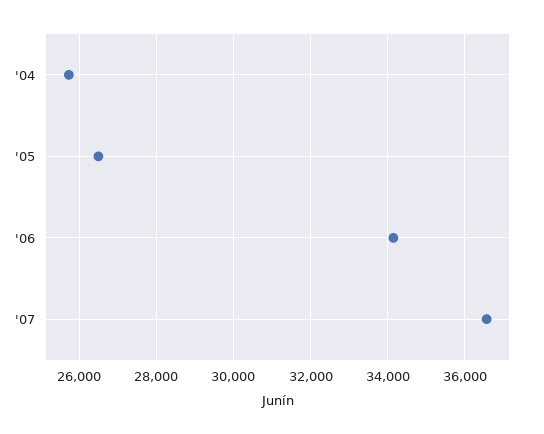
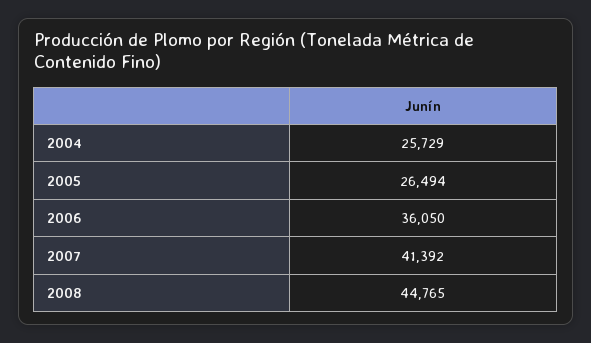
'06: 34200 -> 36050
'07: 36600 -> 41392
2008: none -> 44765

